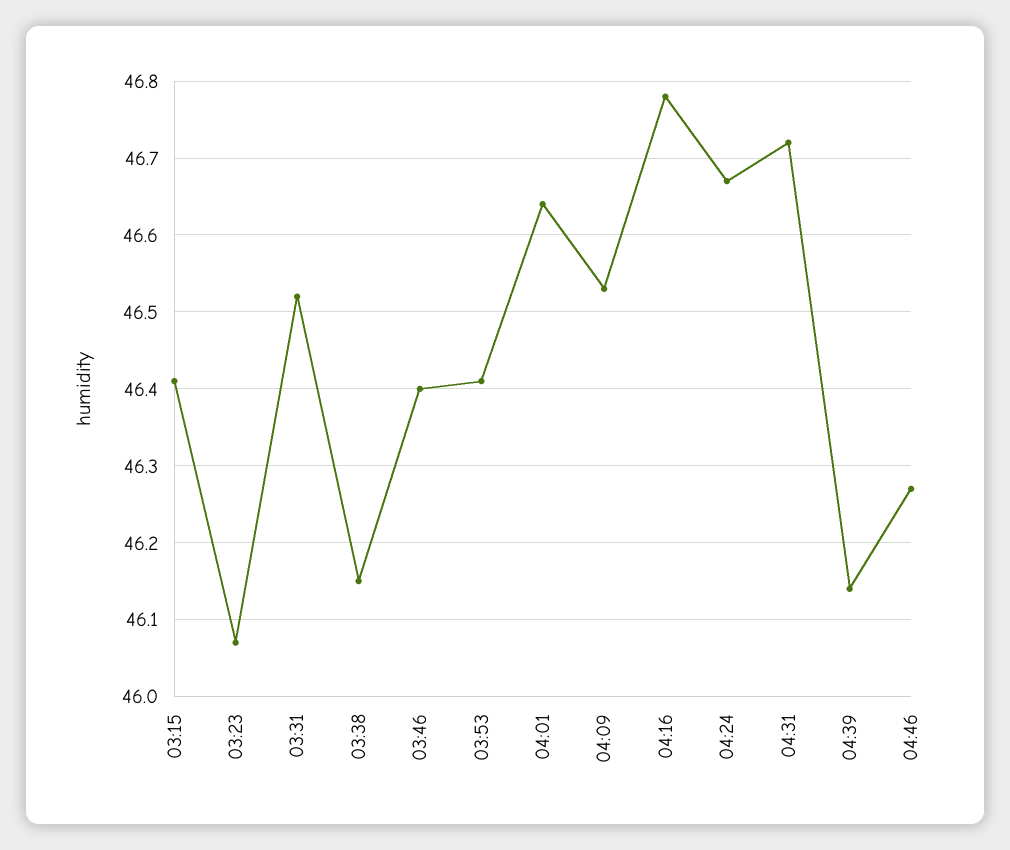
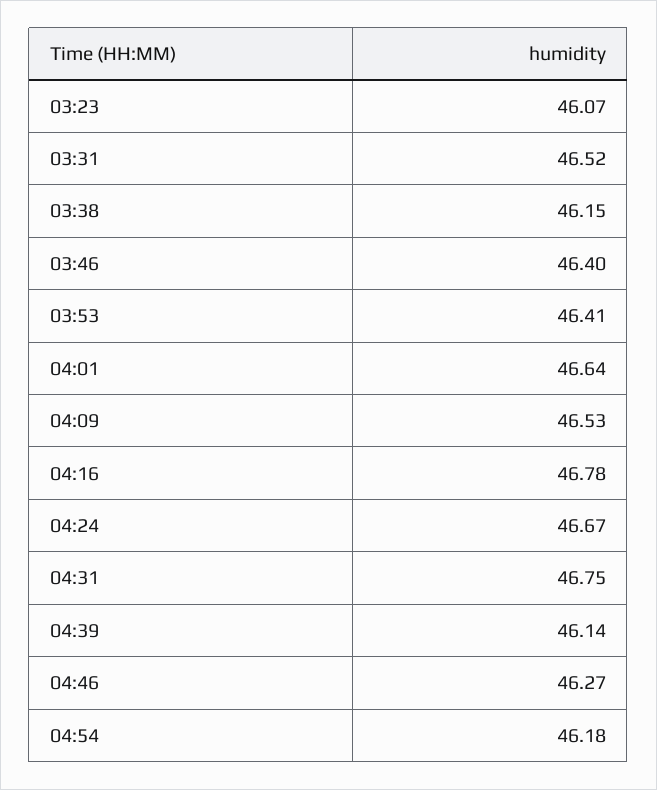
03:15: 46.41 -> none
04:31: 46.72 -> 46.75
04:54: none -> 46.18

